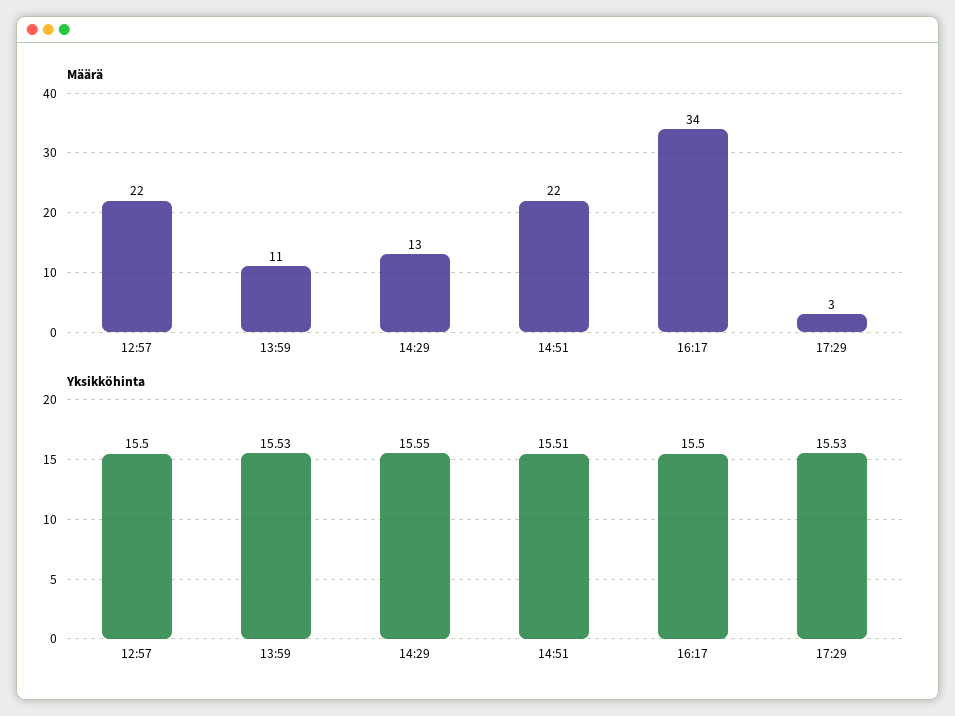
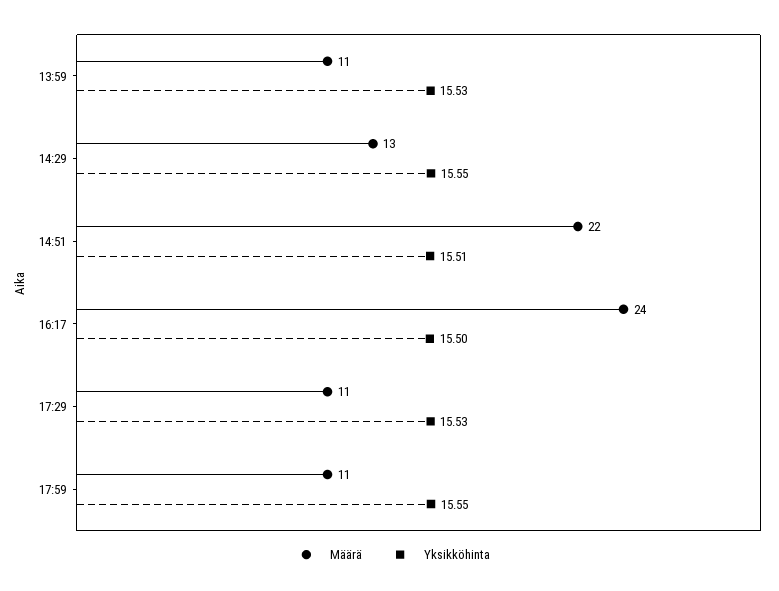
Määrä, 12:57: 22 -> none
Määrä, 16:17: 34 -> 24
Määrä, 17:29: 3 -> 11
Yksikköhinta, 12:57: 15.5 -> none
Määrä, 17:59: none -> 11
Yksikköhinta, 17:59: none -> 15.55

